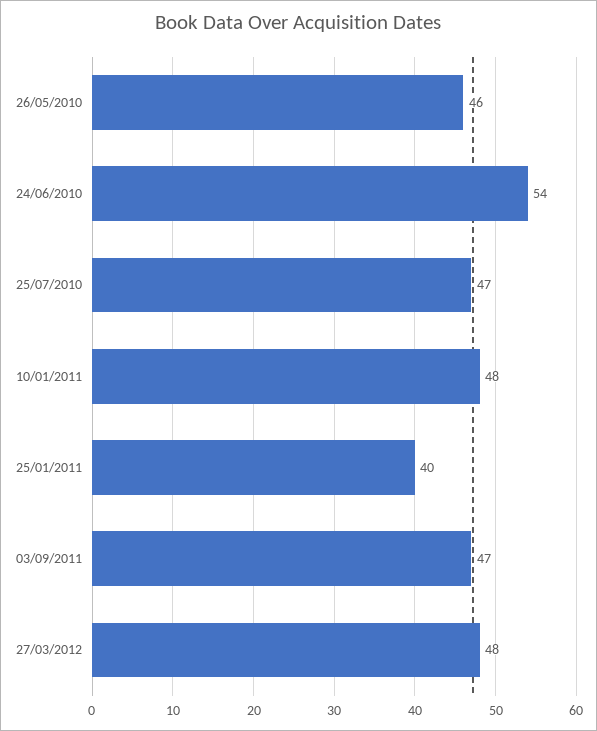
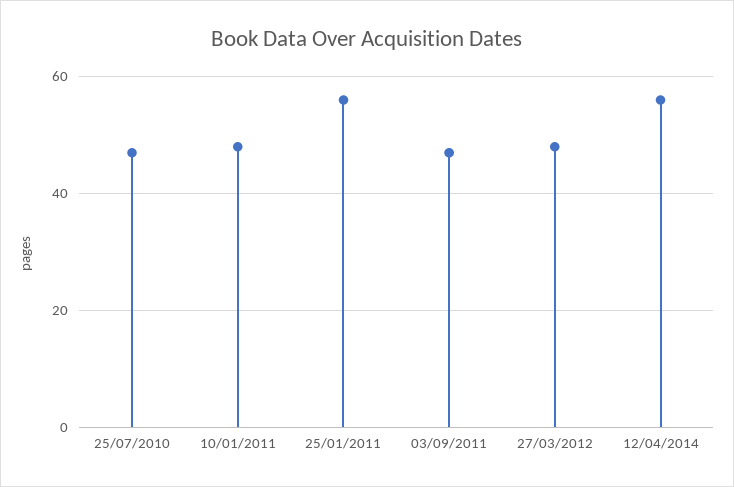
26/05/2010: 46 -> none
24/06/2010: 54 -> none
25/01/2011: 40 -> 55
12/04/2014: none -> 55

